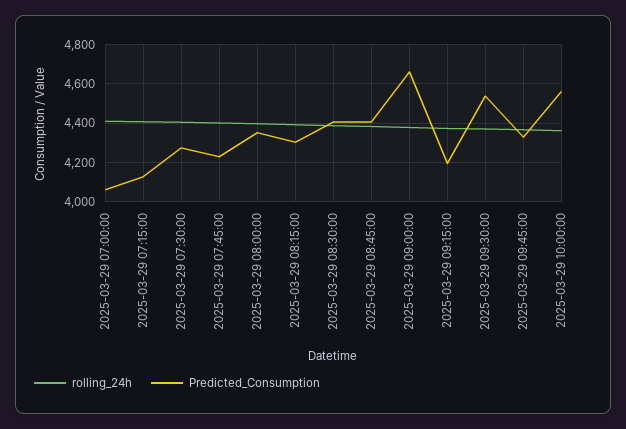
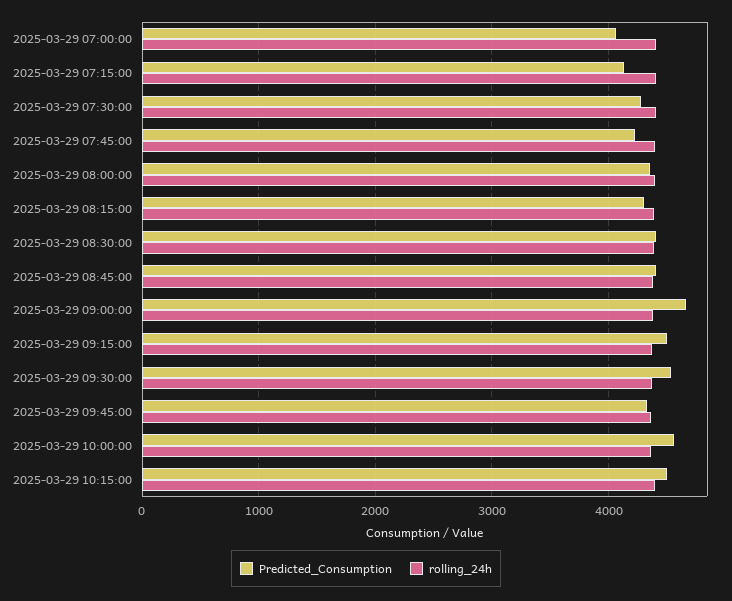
Predicted_Consumption, 2025-03-29 09:15:00: 4200 -> 4500
Predicted_Consumption, 2025-03-29 10:15:00: none -> 4500
rolling_24h, 2025-03-29 10:15:00: none -> 4400

